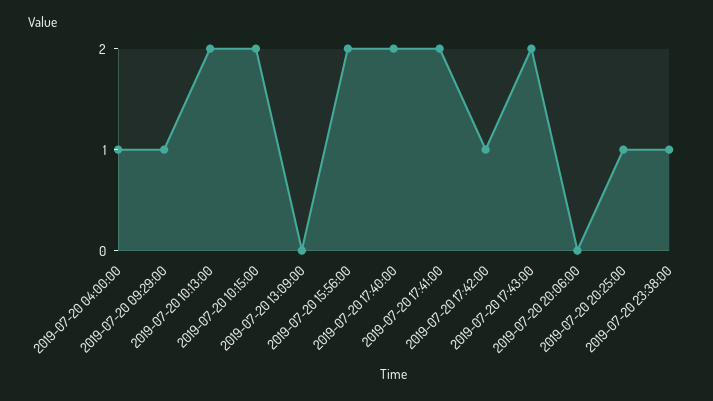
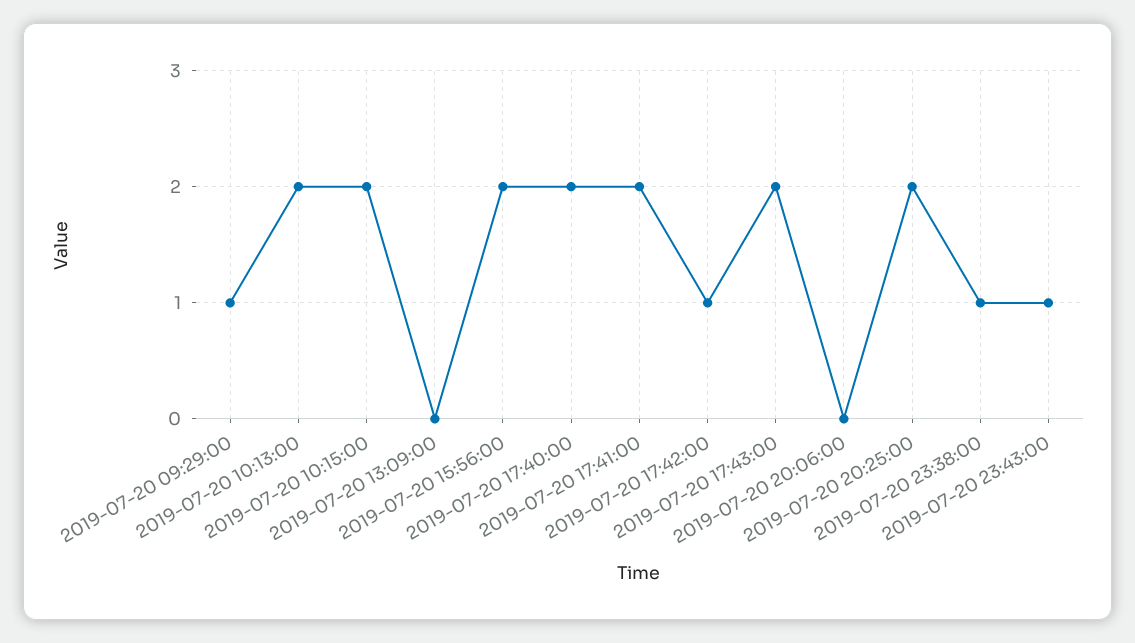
2019-07-20 04:00:00: 1 -> none
2019-07-20 20:25:00: 1 -> 2
2019-07-20 23:43:00: none -> 1

